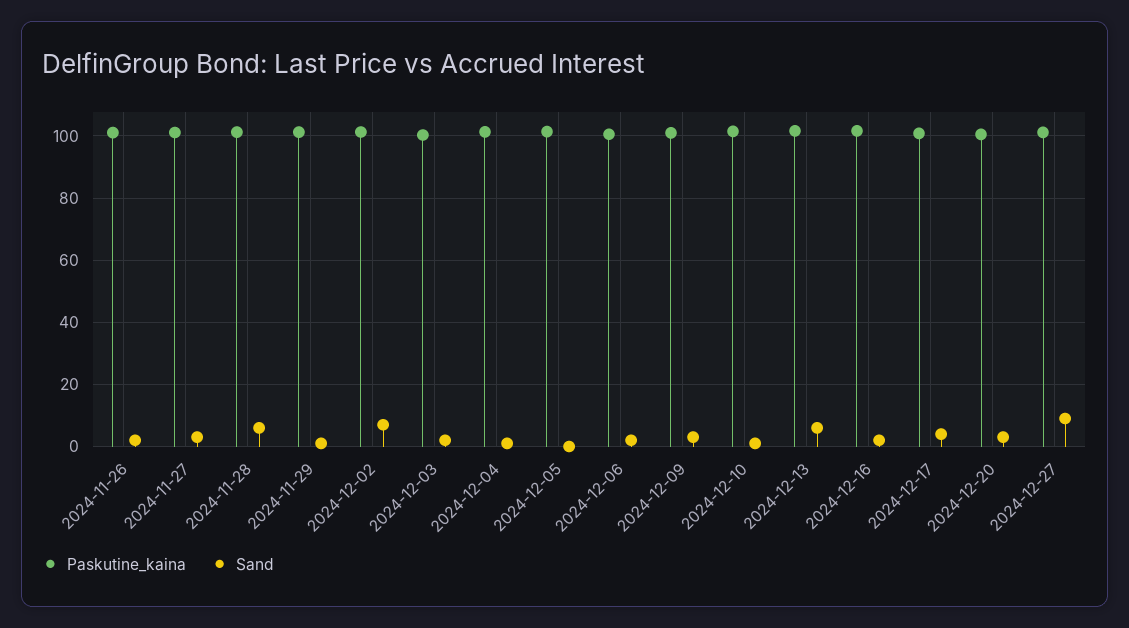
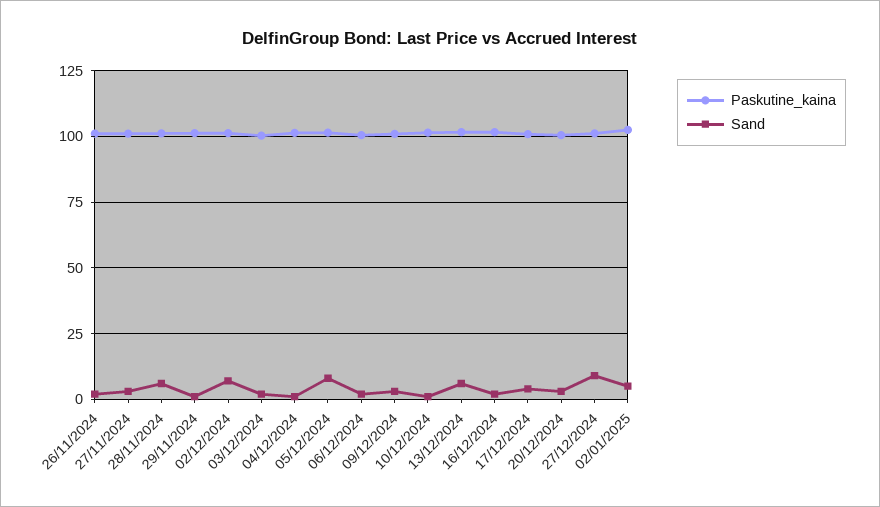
Sand, 2024-12-05: 0 -> 7.5
Paskutine_kaina, 02/01/2025: none -> 102.5
Sand, 02/01/2025: none -> 5

